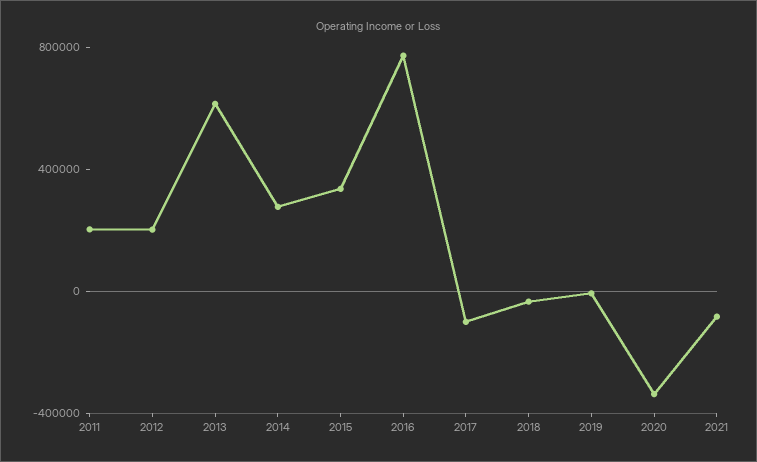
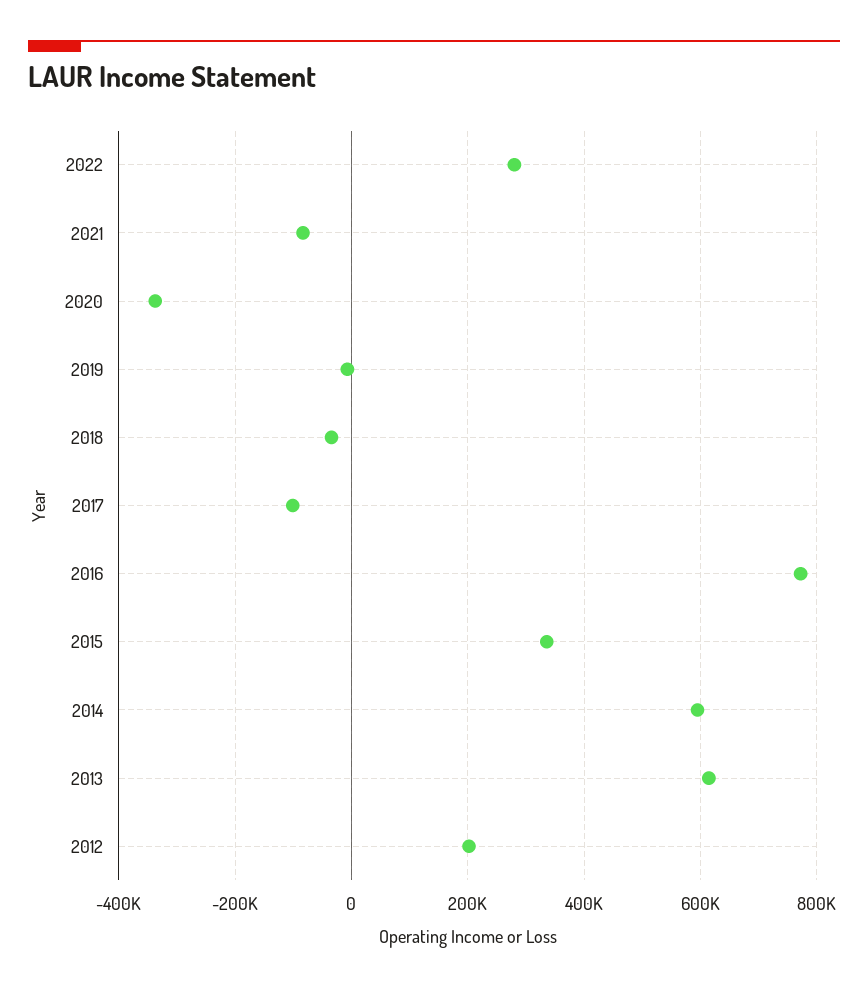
2011: 200000 -> none
2014: 300000 -> 600000
2022: none -> 280000

